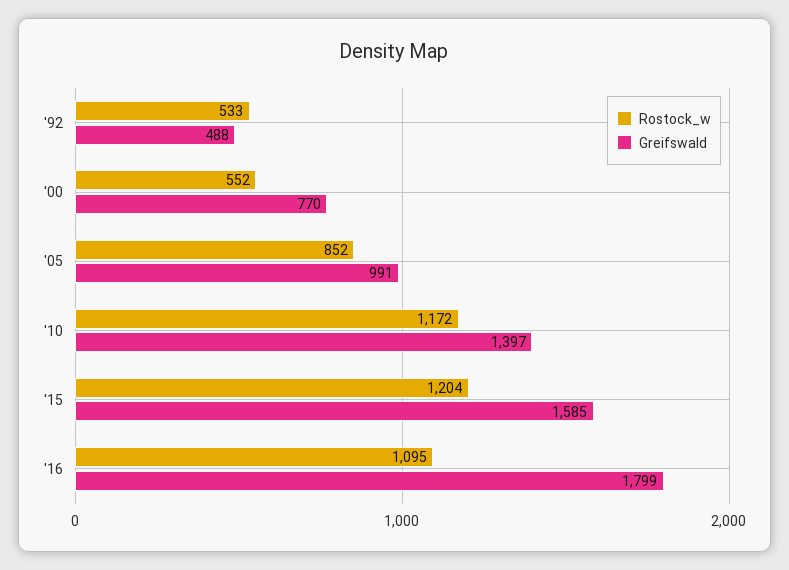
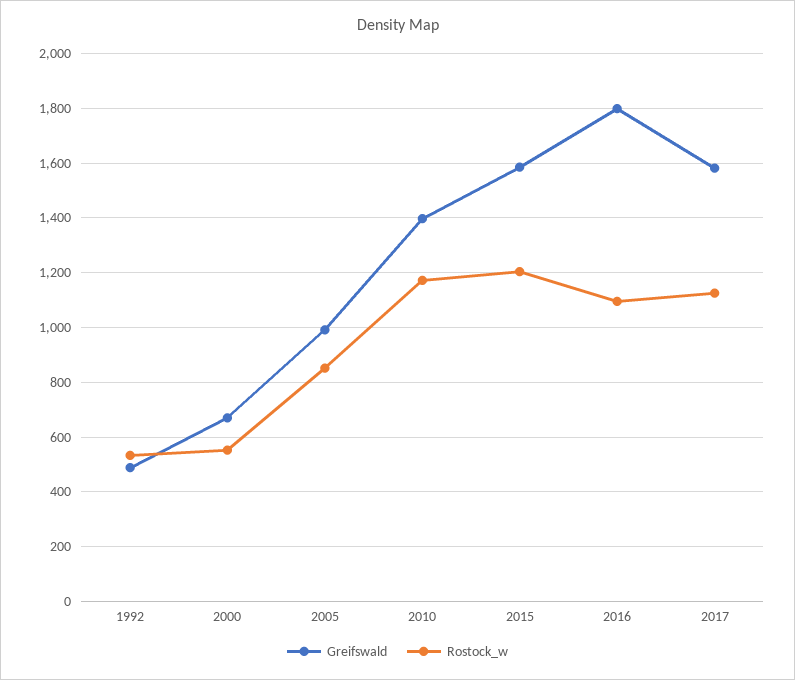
Greifswald, '00: 770 -> 675
Greifswald, 2017: none -> 1575
Rostock_w, 2017: none -> 1125

